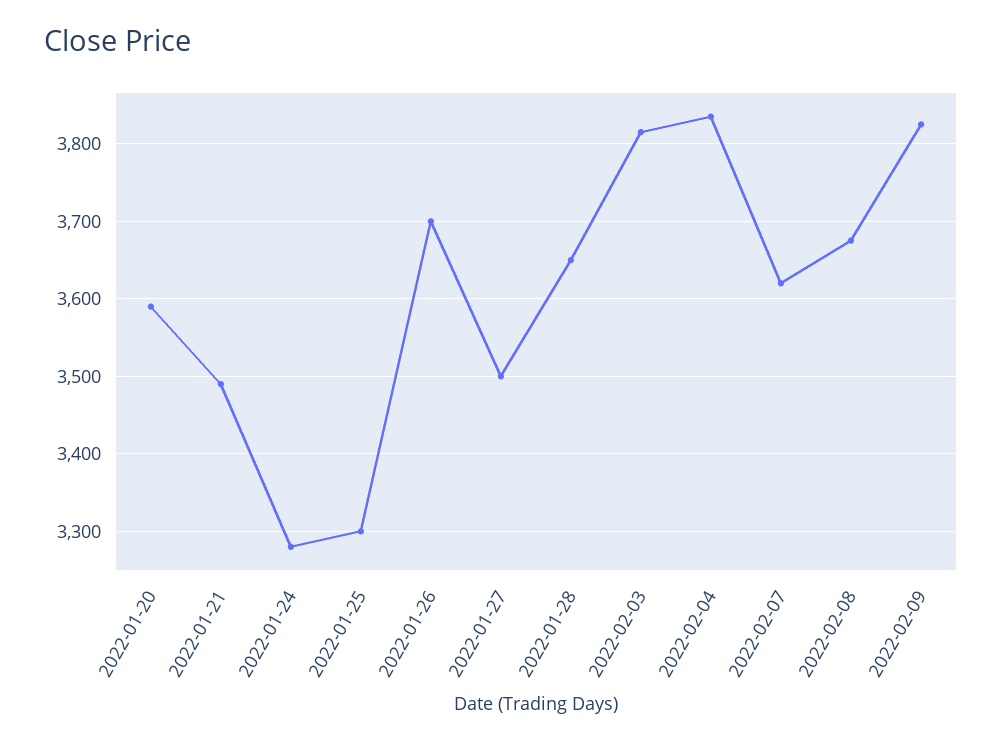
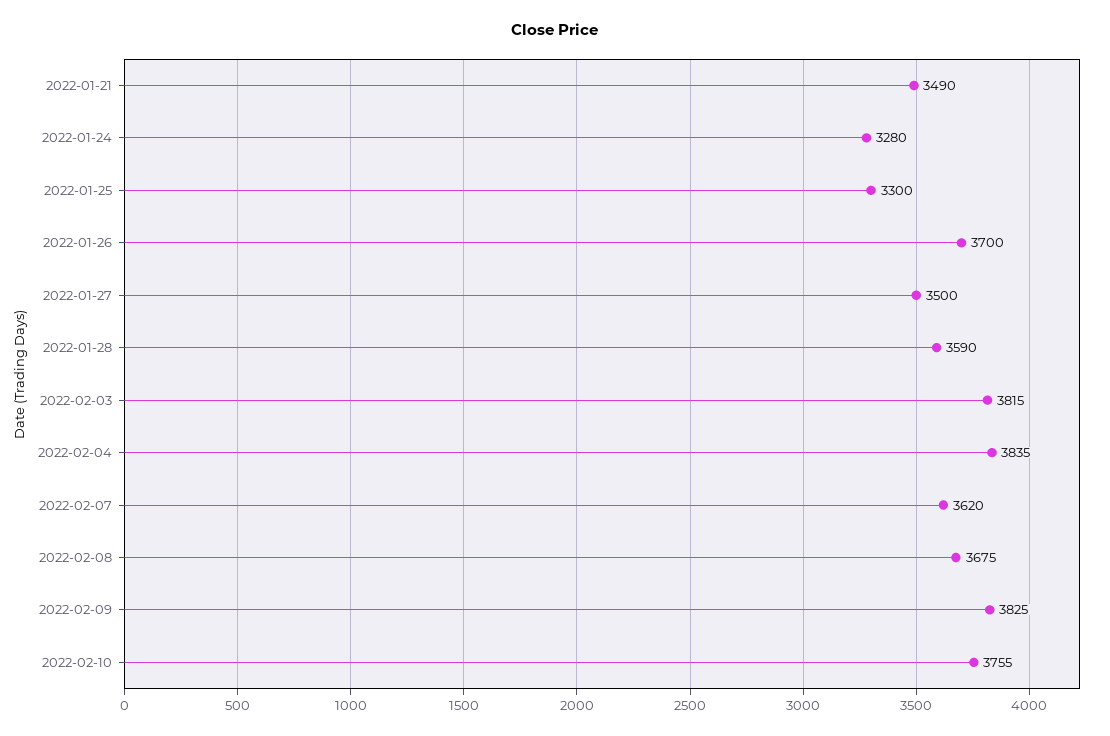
2022-01-20: 3590 -> none
2022-01-28: 3650 -> 3590
2022-02-10: none -> 3755

